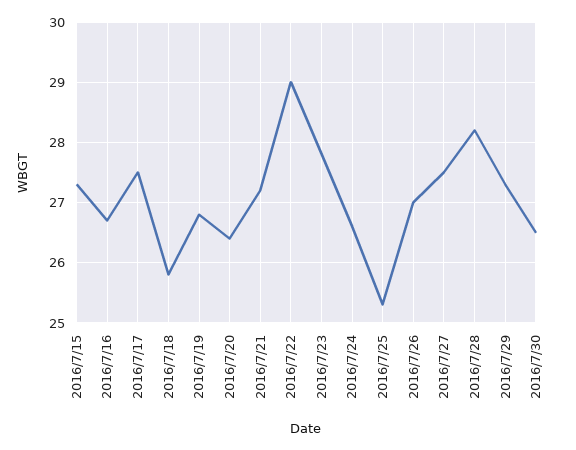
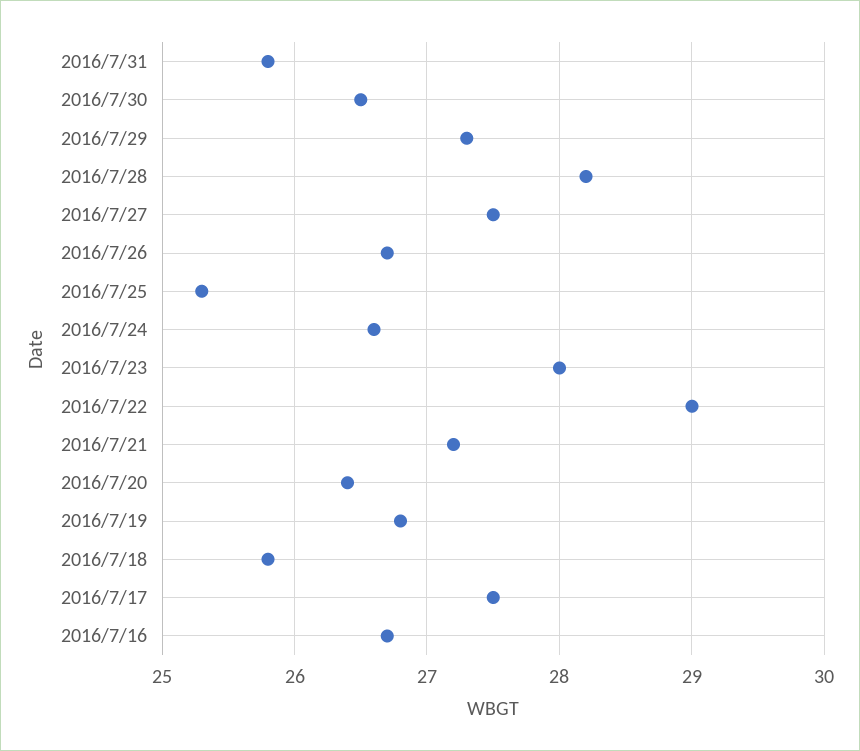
2016/7/15: 27.3 -> none
2016/7/23: 27.8 -> 28
2016/7/26: 27 -> 26.7
2016/7/31: none -> 25.8

